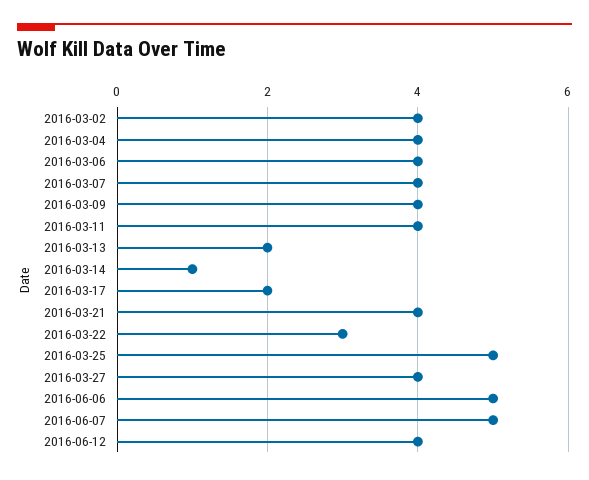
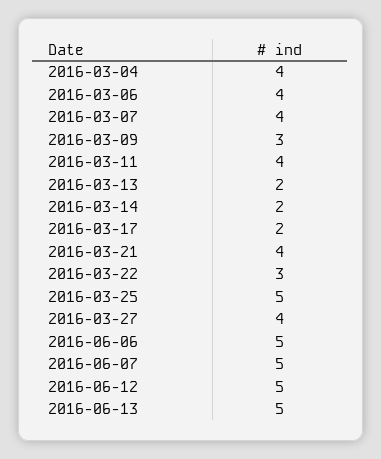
2016-03-02: 4 -> none
2016-03-09: 4 -> 3
2016-03-14: 1 -> 2
2016-06-12: 4 -> 5
2016-06-13: none -> 5

